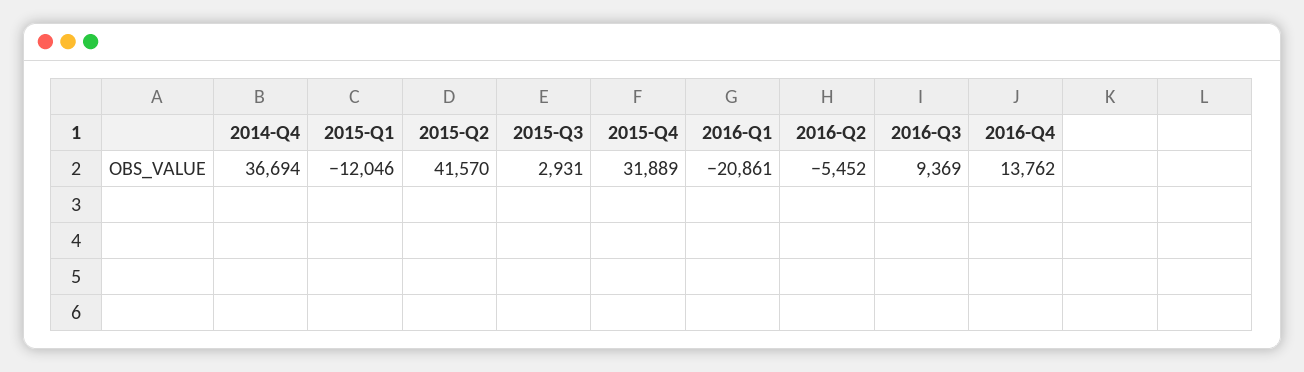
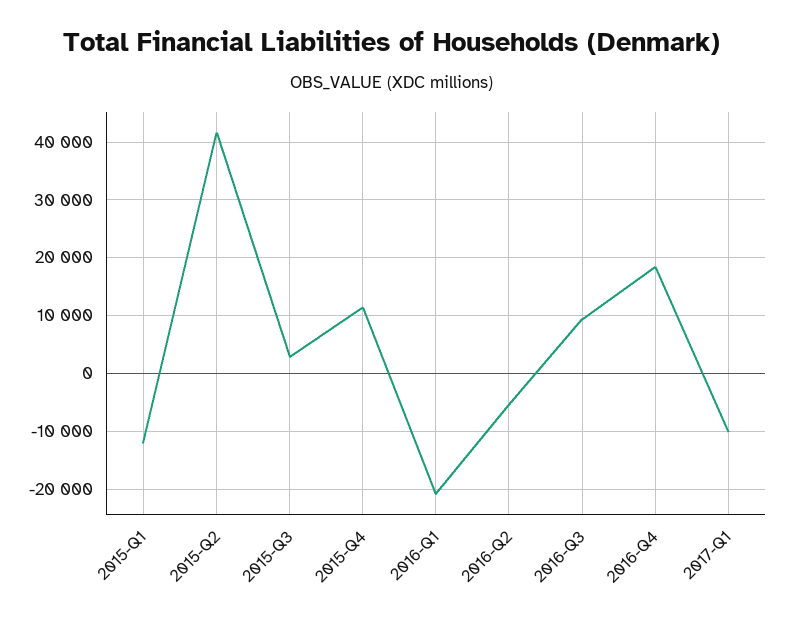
2014-Q4: 36694 -> none
2015-Q4: 31889 -> 12000
2016-Q4: 13762 -> 18000
2017-Q1: none -> -10000

